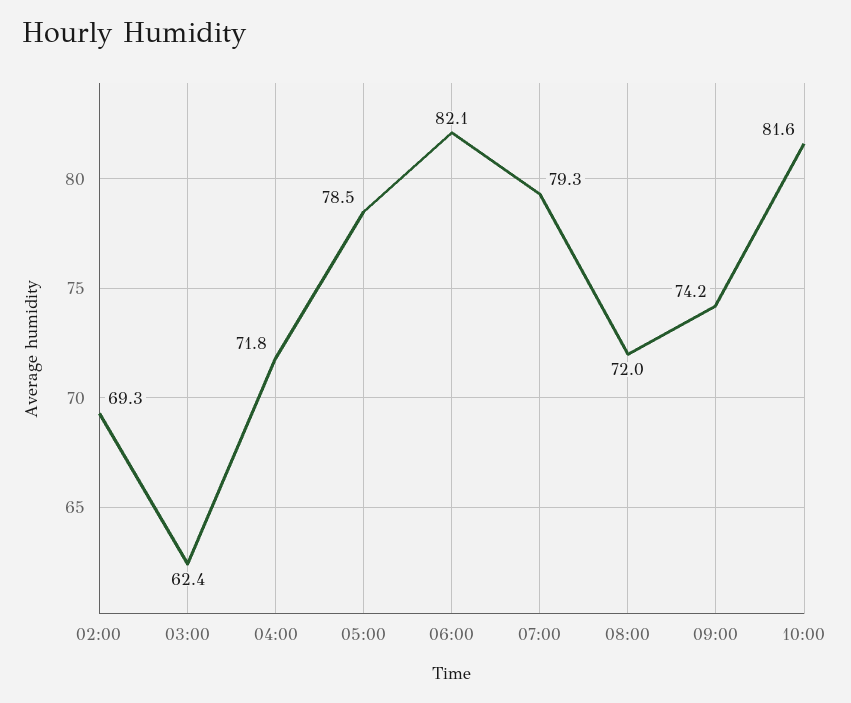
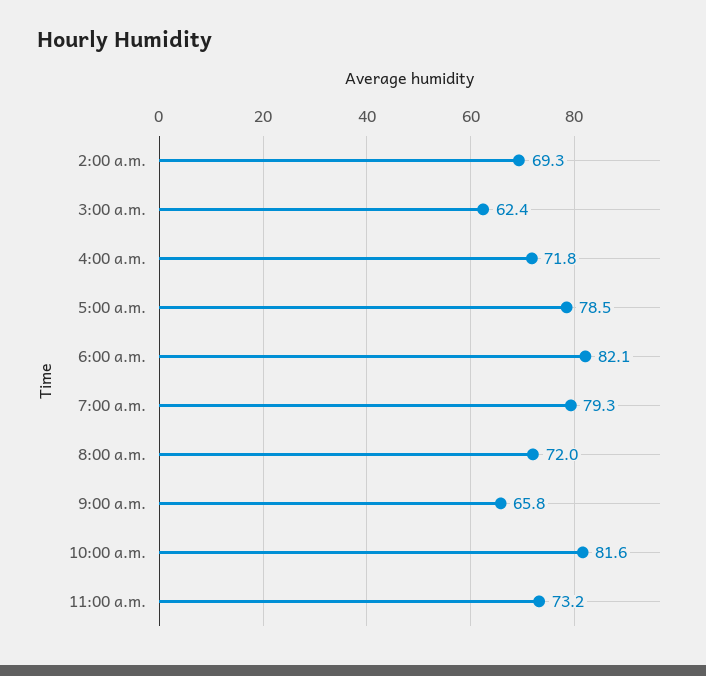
09:00: 74.2 -> 65.8
11:00 a.m.: none -> 73.2

